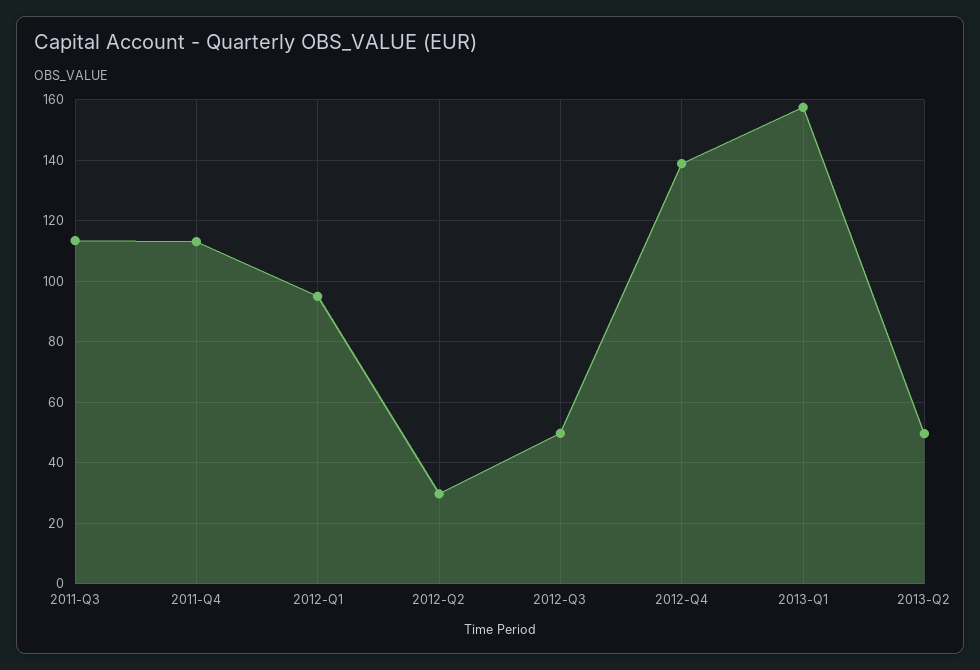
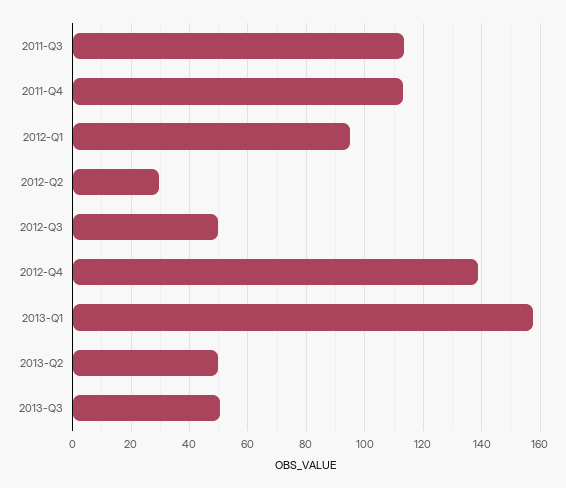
2013-Q3: none -> 50

